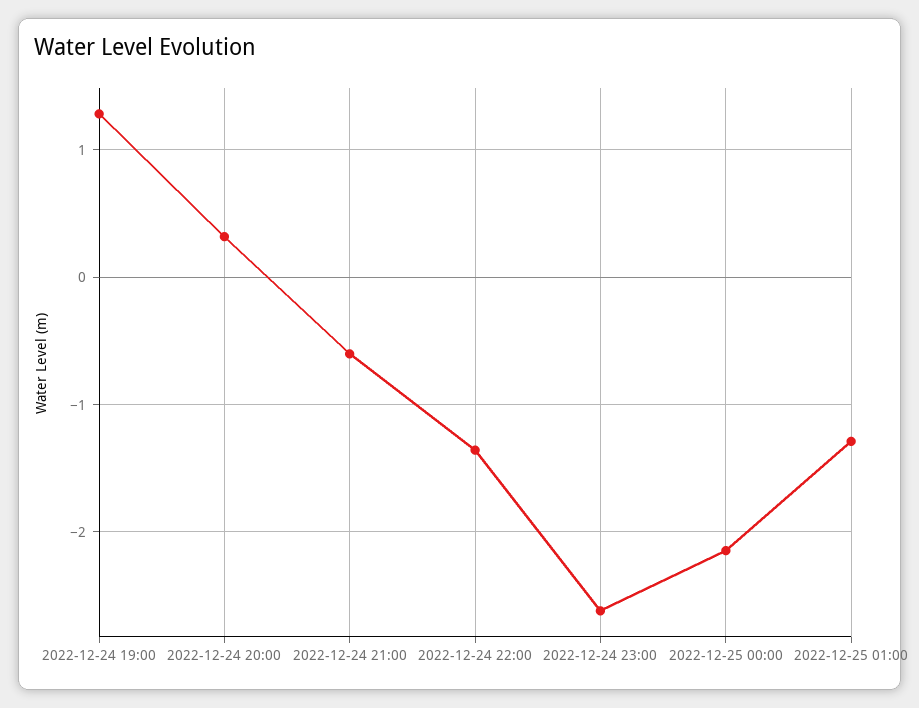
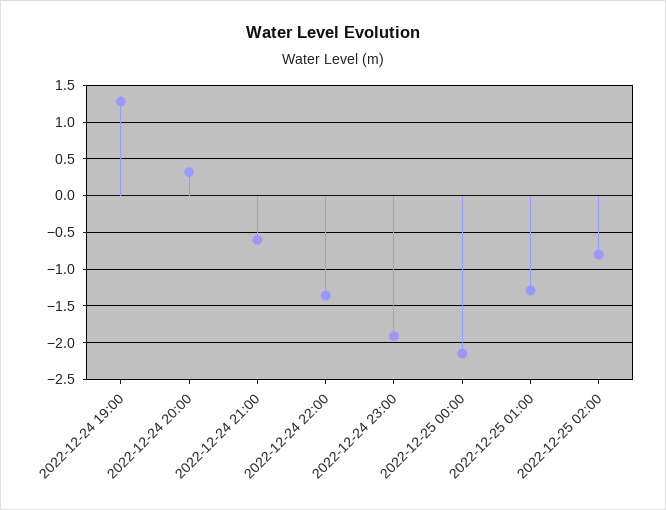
2022-12-24 23:00: -2.6 -> -1.9
2022-12-25 02:00: none -> -0.8

